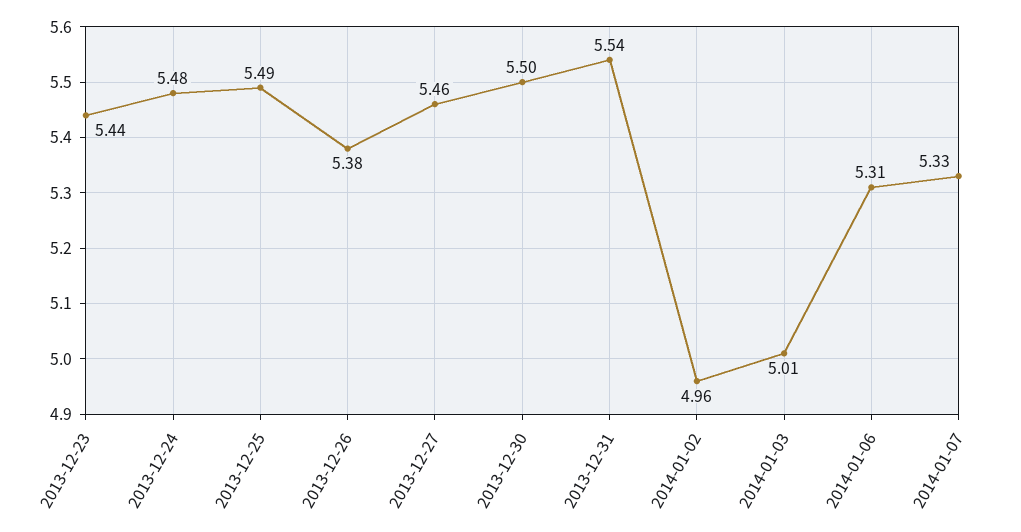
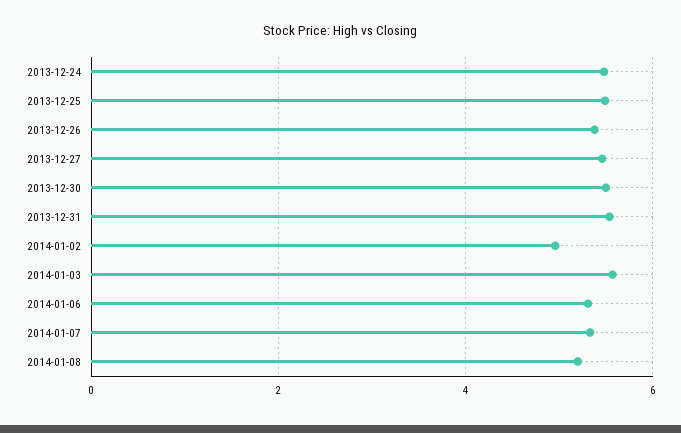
2013-12-23: 5.44 -> none
2014-01-03: 5.01 -> 5.6
2014-01-08: none -> 5.2

